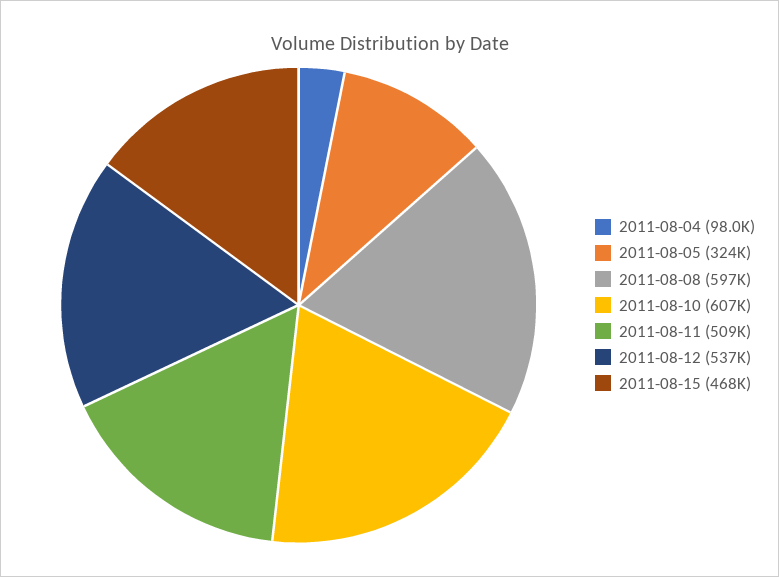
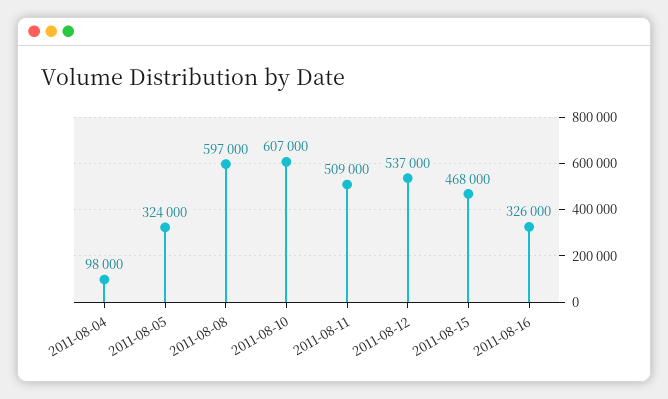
2011-08-16: none -> 326000

